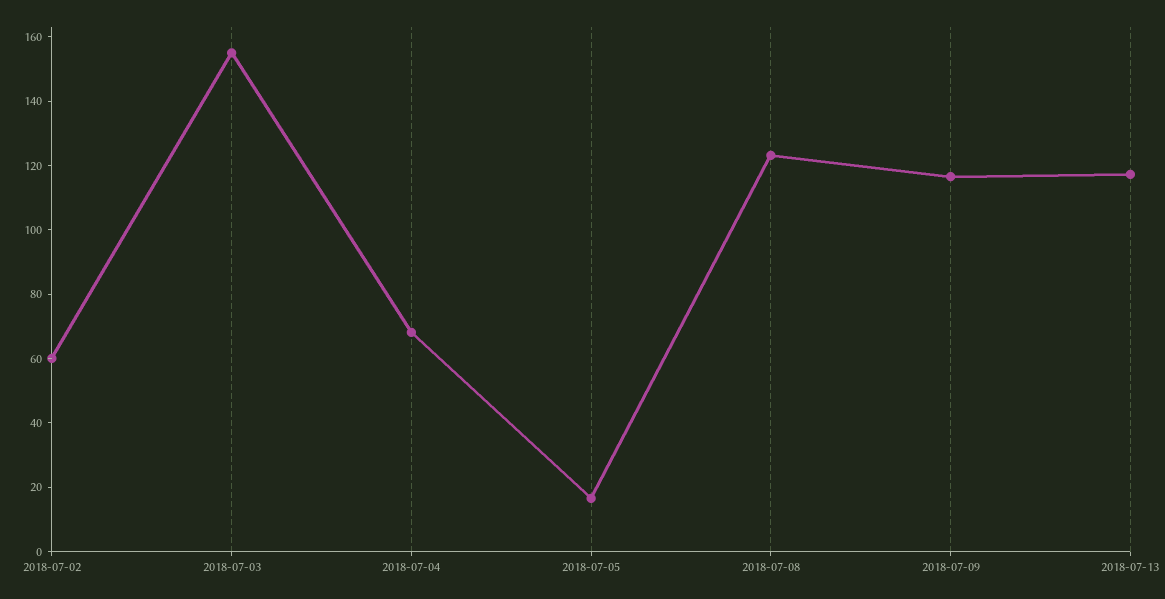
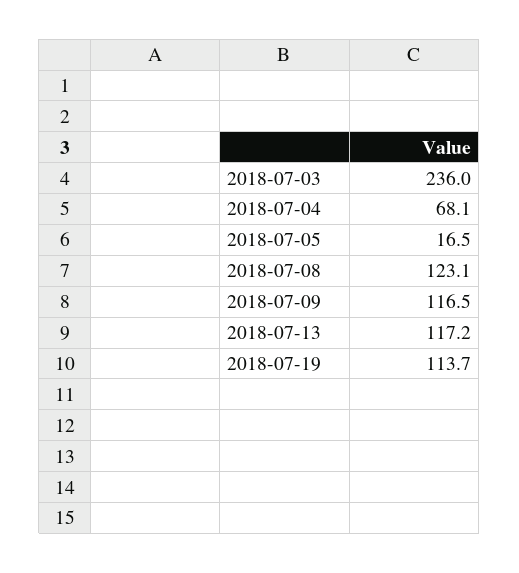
2018-07-02: 60 -> none
2018-07-03: 155 -> 236
2018-07-19: none -> 113.7

